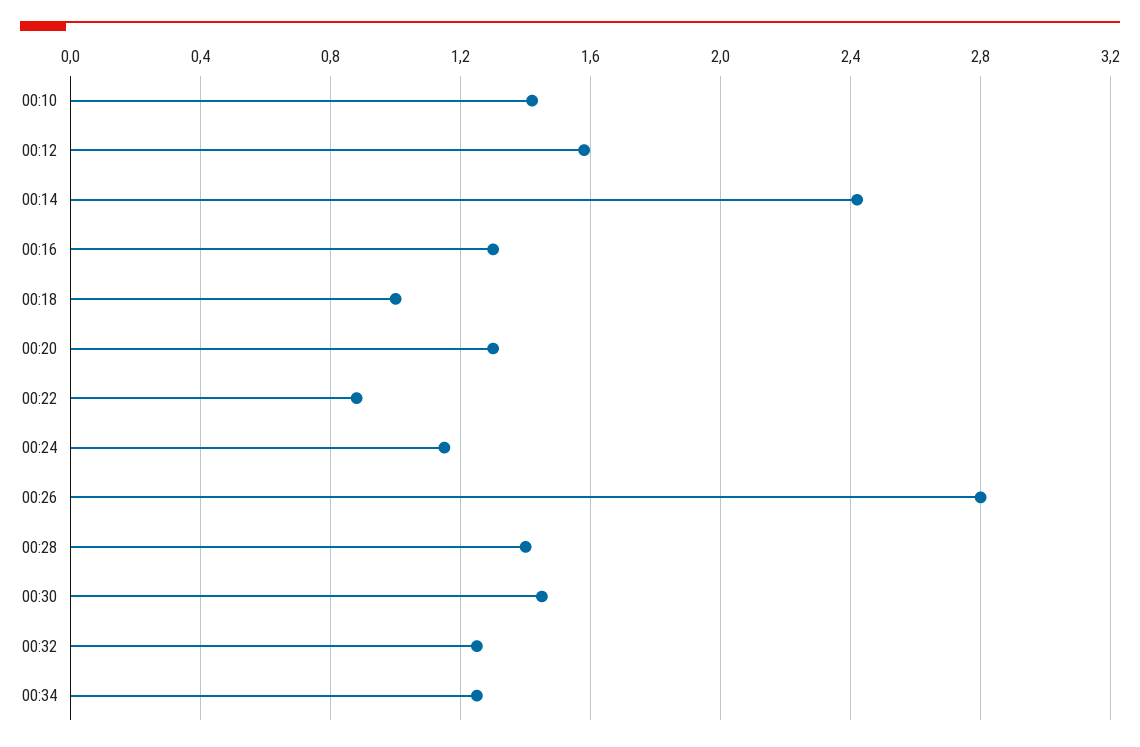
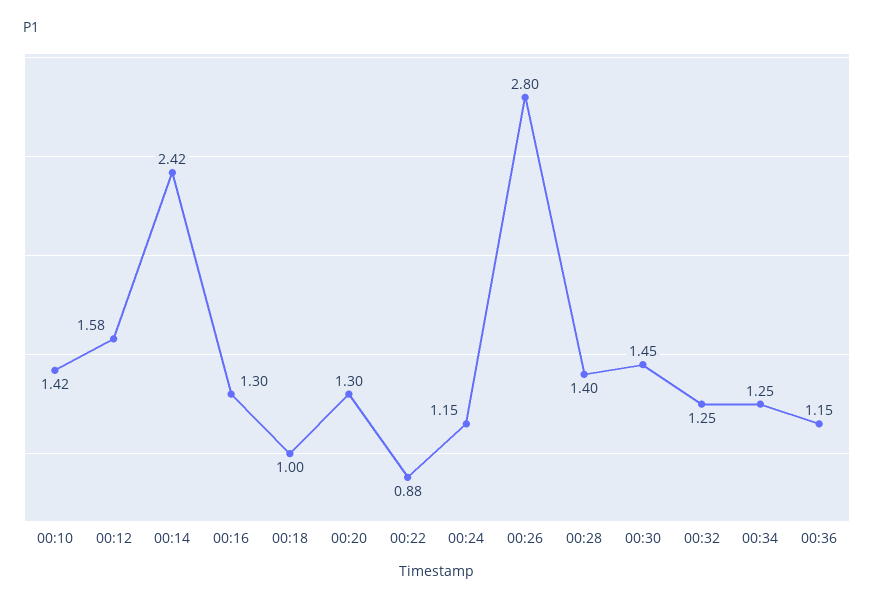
00:36: none -> 1.15

